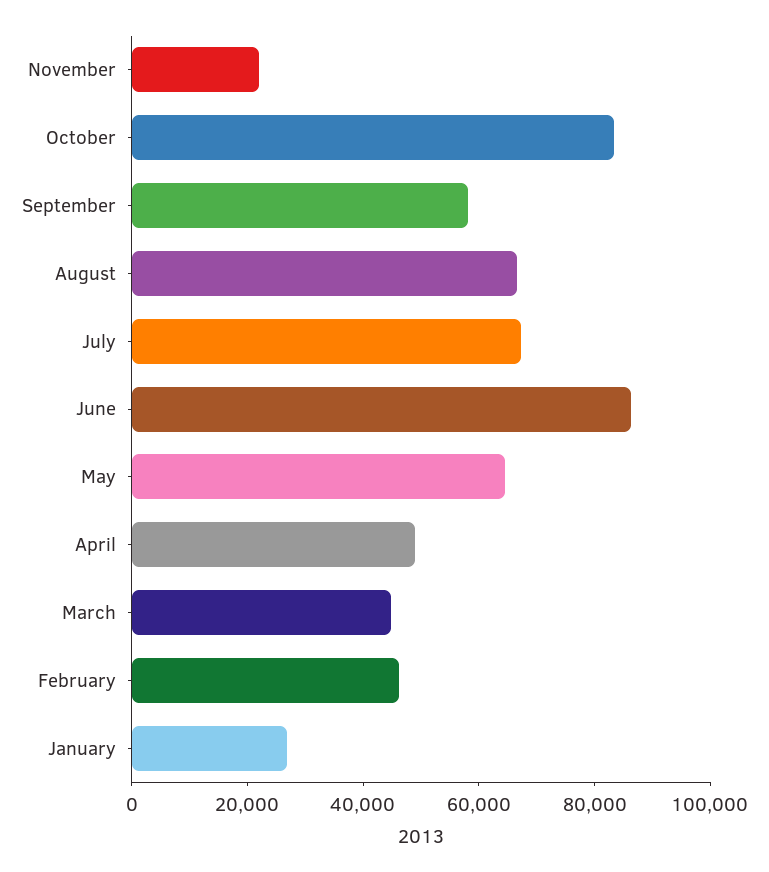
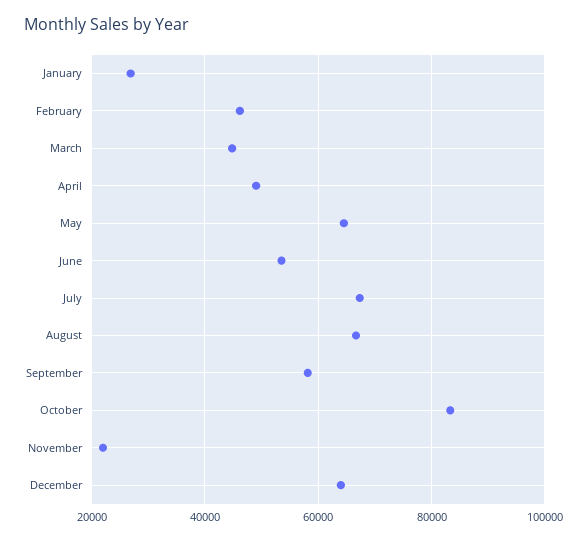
June: 85000 -> 54000
December: none -> 64000

